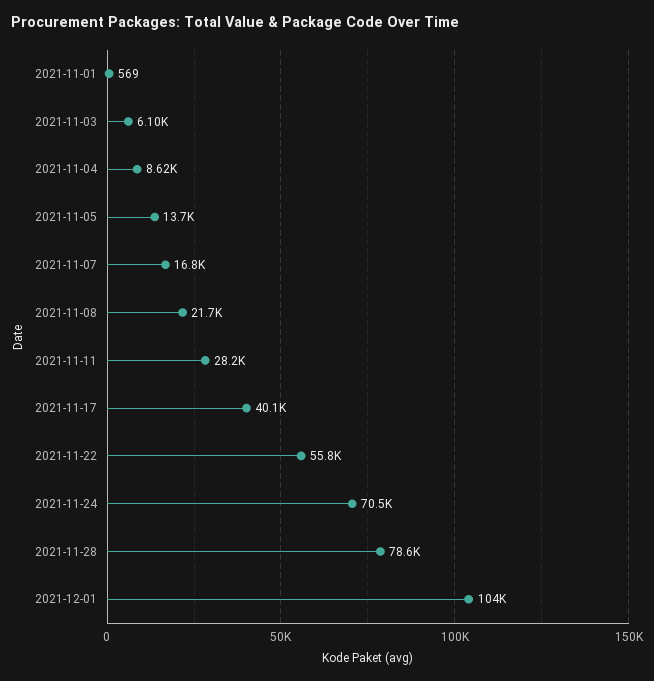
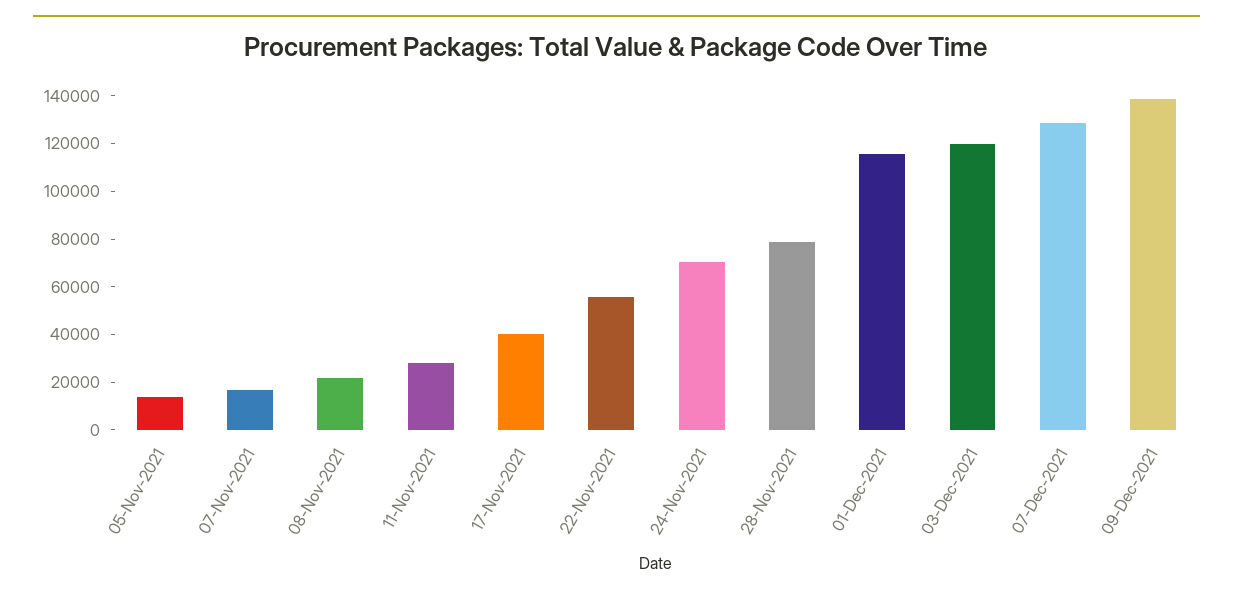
2021-11-01: 569 -> none
2021-11-03: 6100 -> none
2021-11-04: 8620 -> none
2021-12-01: 104000 -> 115000
03-Dec-2021: none -> 120000
07-Dec-2021: none -> 130000
09-Dec-2021: none -> 140000

